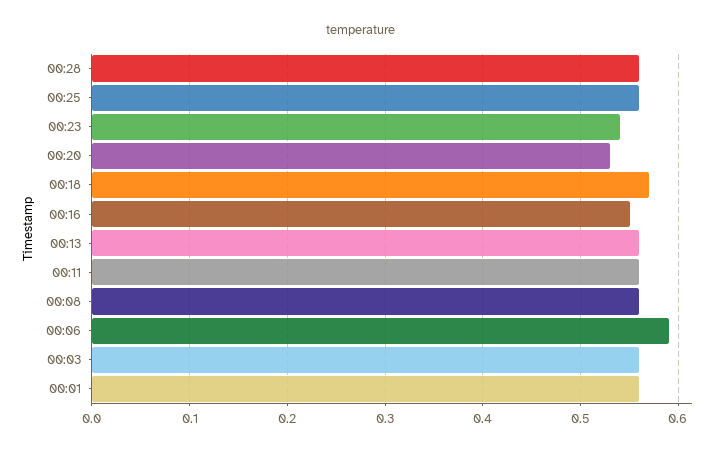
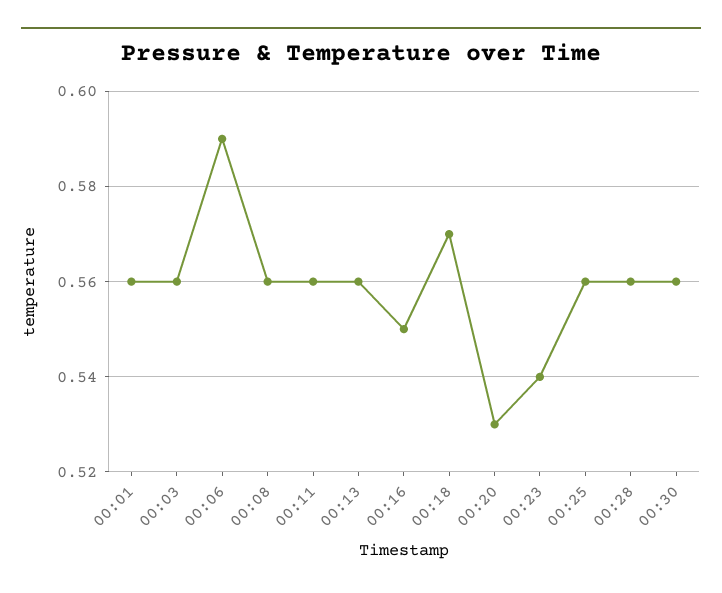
00:30: none -> 0.56

